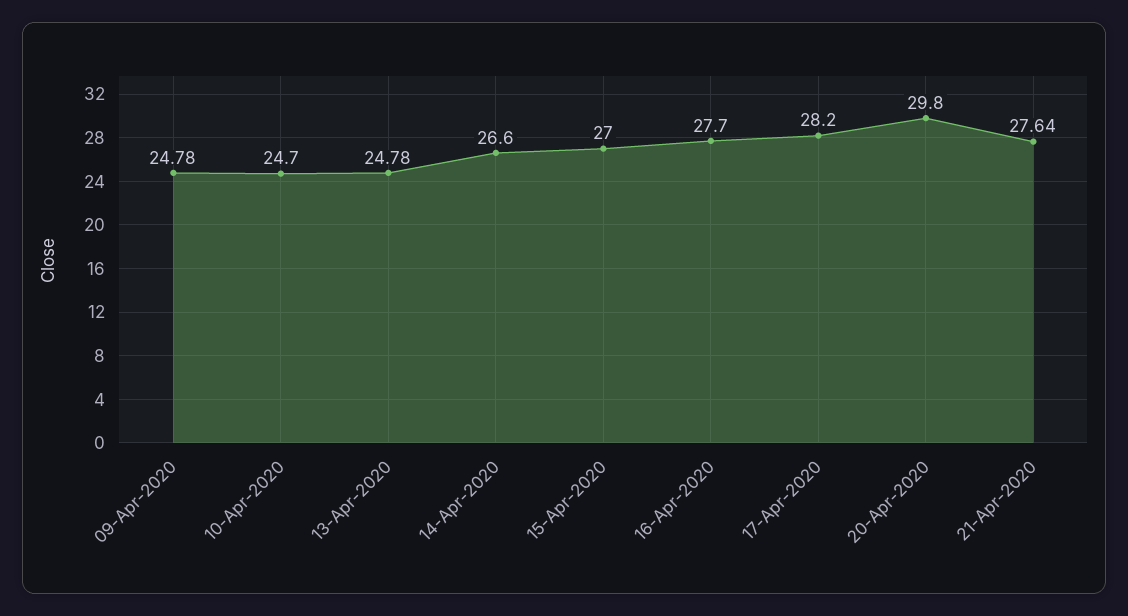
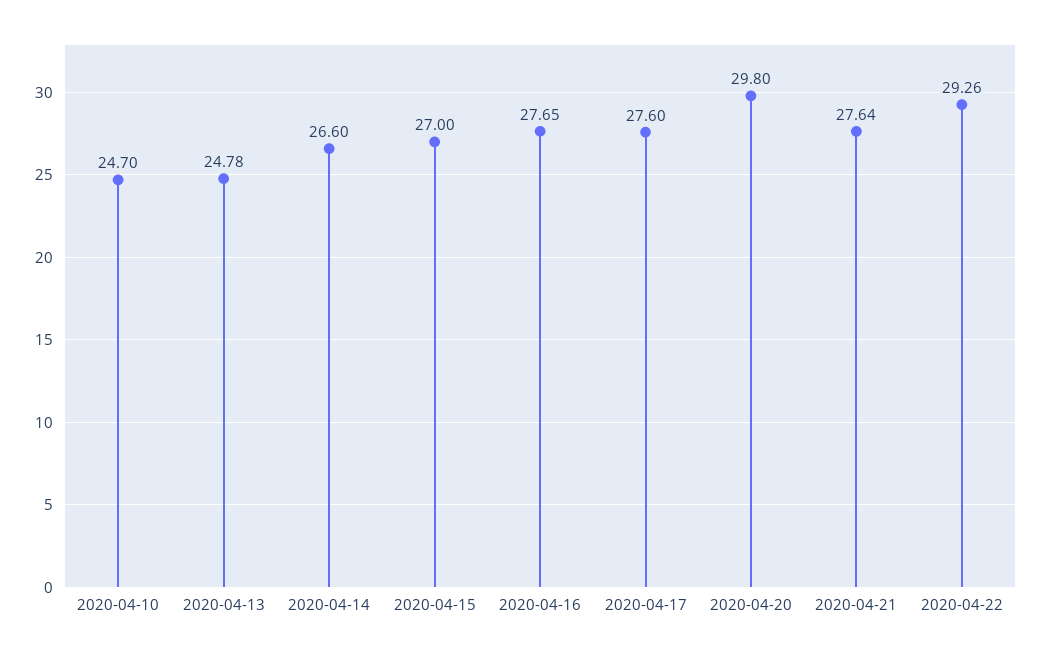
09-Apr-2020: 24.78 -> none
16-Apr-2020: 27.7 -> 27.65
17-Apr-2020: 28.2 -> 27.6
2020-04-22: none -> 29.26

